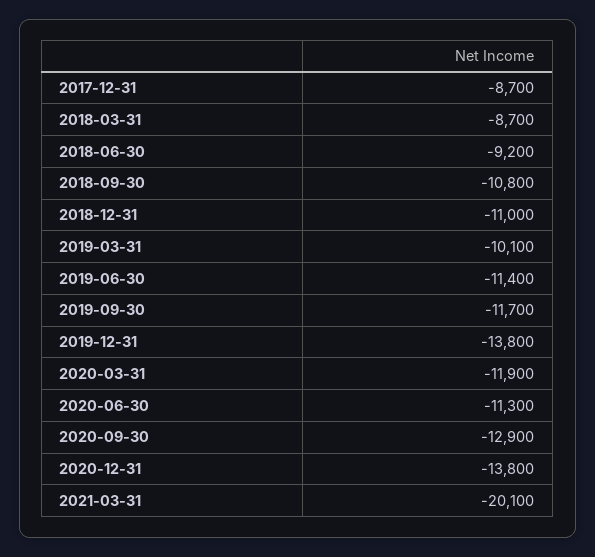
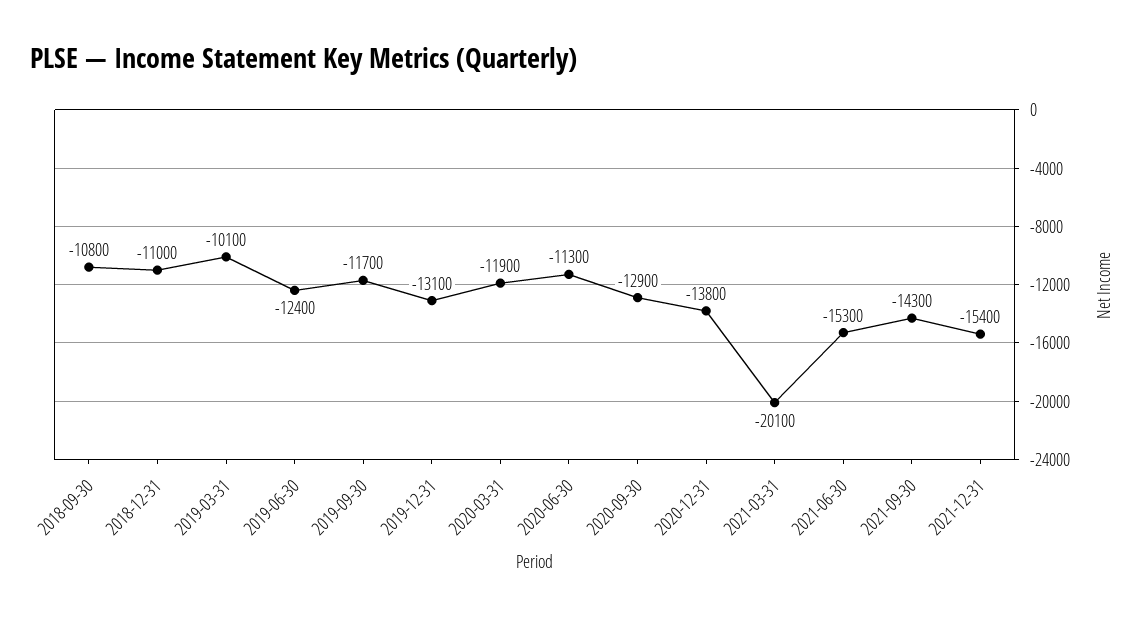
2017-12-31: -8700 -> none
2018-03-31: -8700 -> none
2018-06-30: -9200 -> none
2019-06-30: -11400 -> -12400
2019-12-31: -13800 -> -13100
2021-06-30: none -> -15300
2021-09-30: none -> -14300
2021-12-31: none -> -15400

